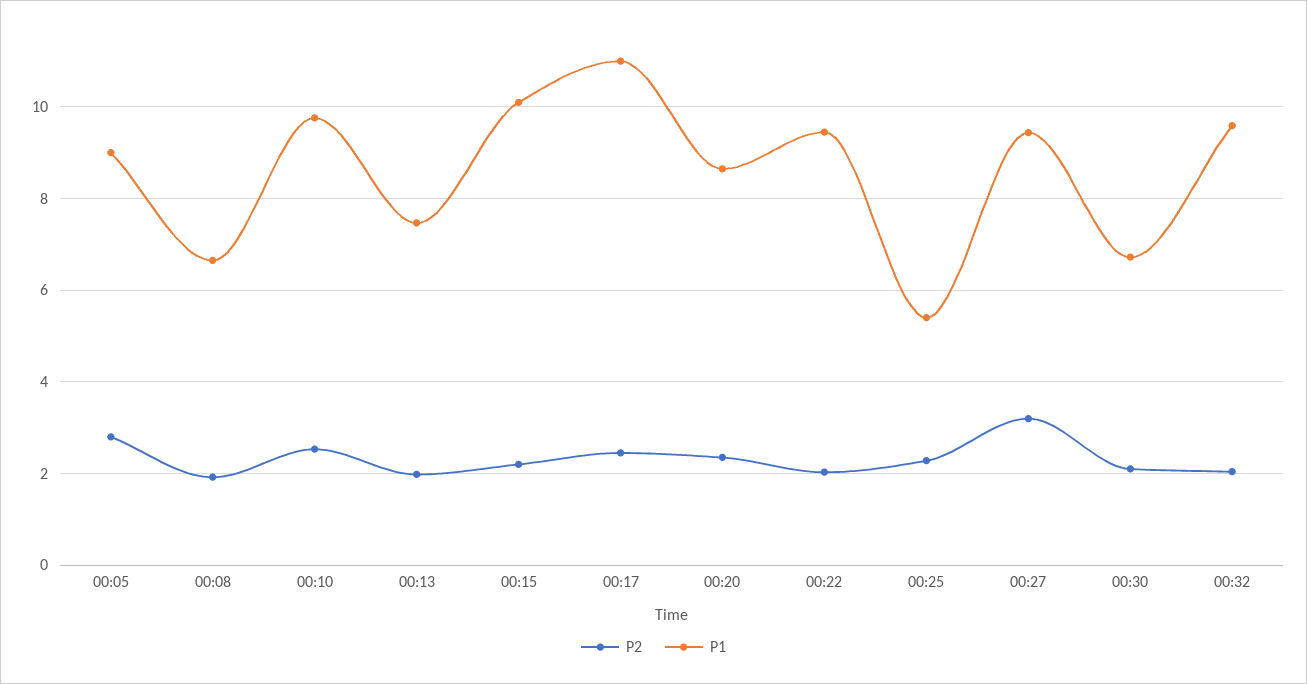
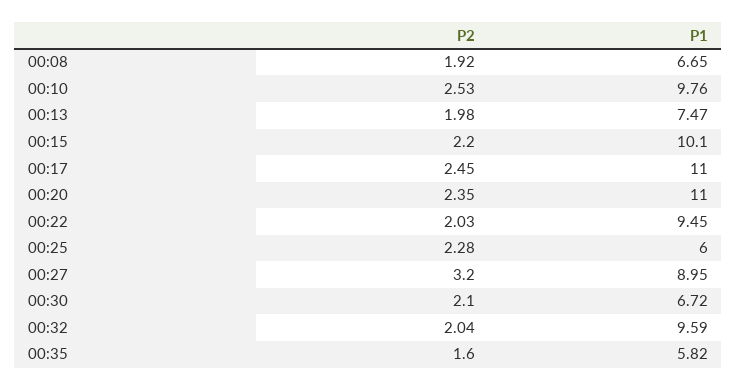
P2, 00:05: 2.8 -> none
P1, 00:05: 9 -> none
P1, 00:20: 8.6 -> 11
P1, 00:25: 5.4 -> 6
P1, 00:27: 9.4 -> 8.95
P2, 00:35: none -> 1.6
P1, 00:35: none -> 5.82

